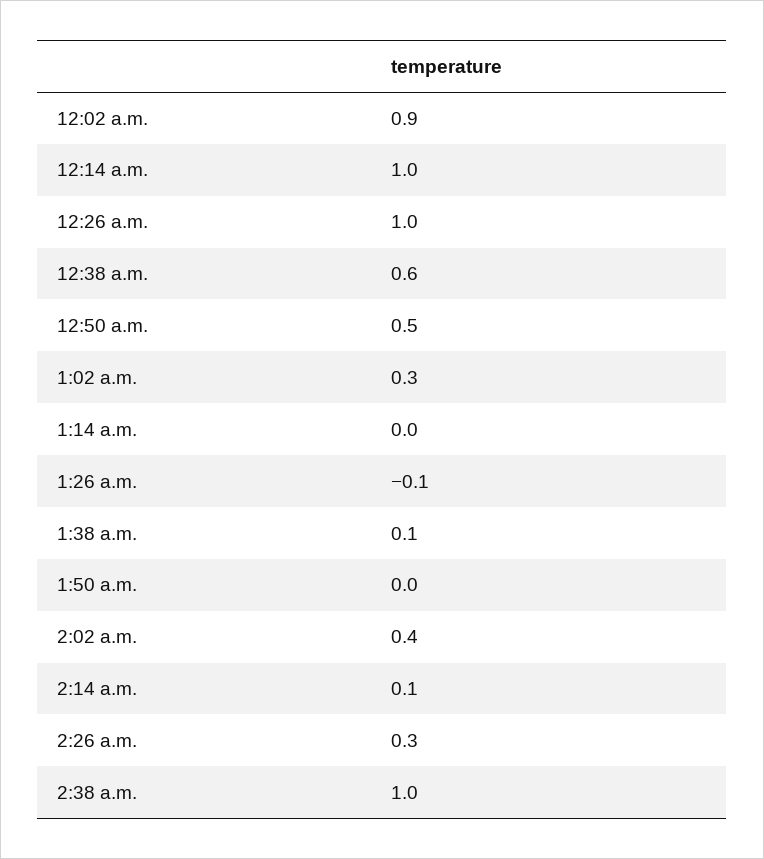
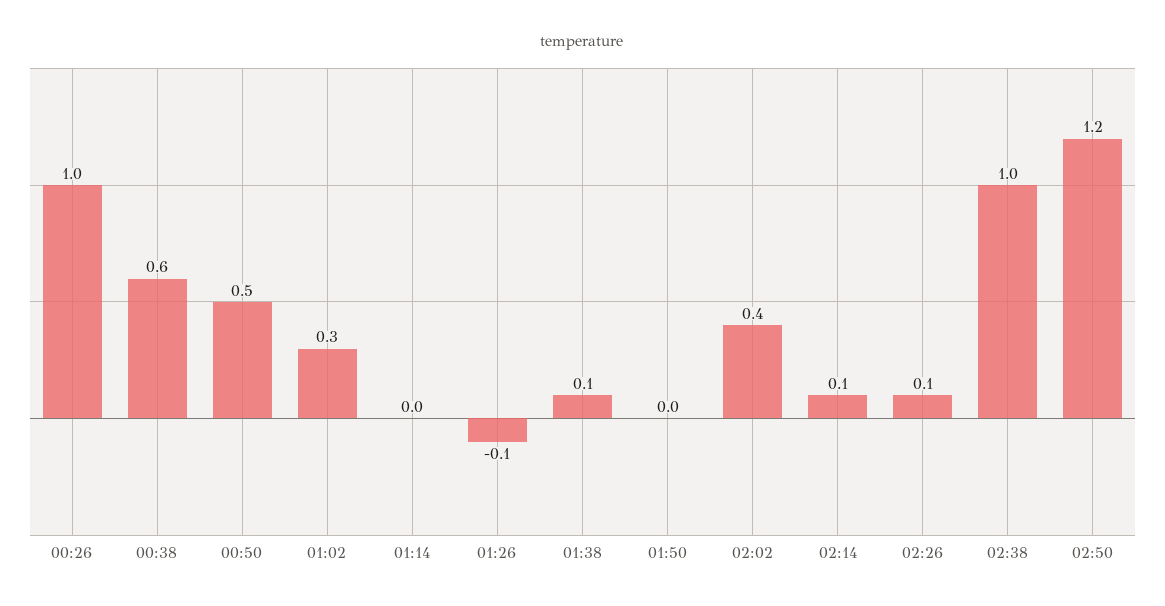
12:02 a.m.: 0.9 -> none
12:14 a.m.: 1 -> none
2:26 a.m.: 0.3 -> 0.1
02:50: none -> 1.2

